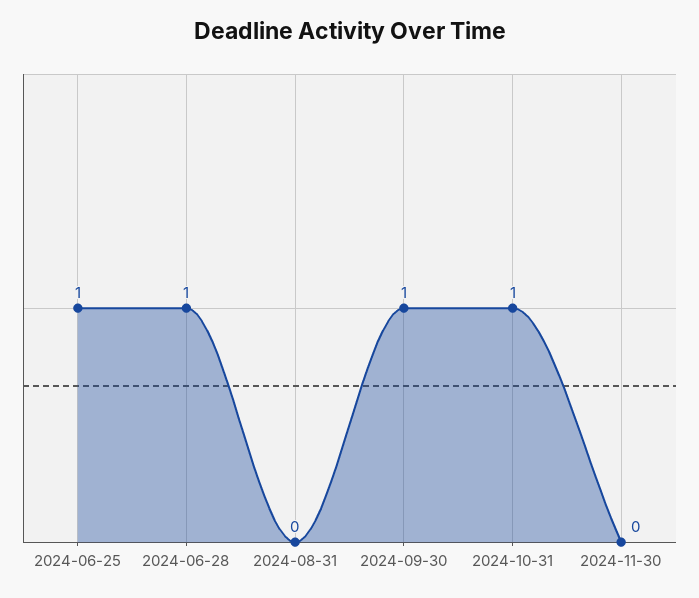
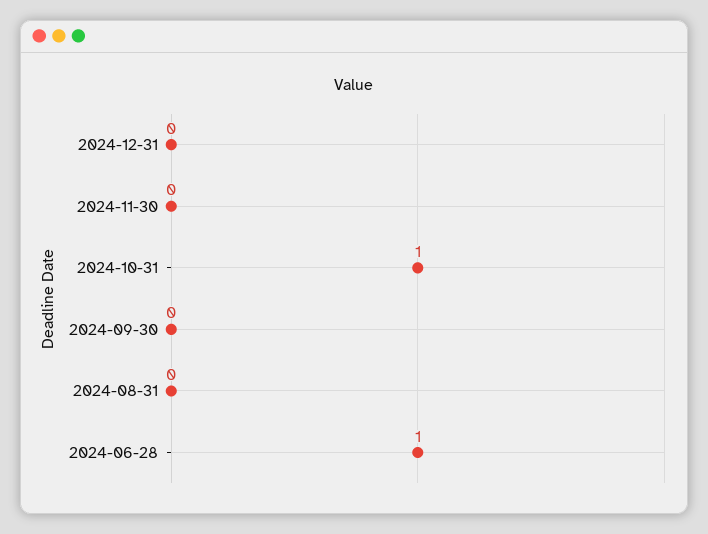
2024-06-25: 1 -> none
2024-09-30: 1 -> 0
2024-12-31: none -> 0

